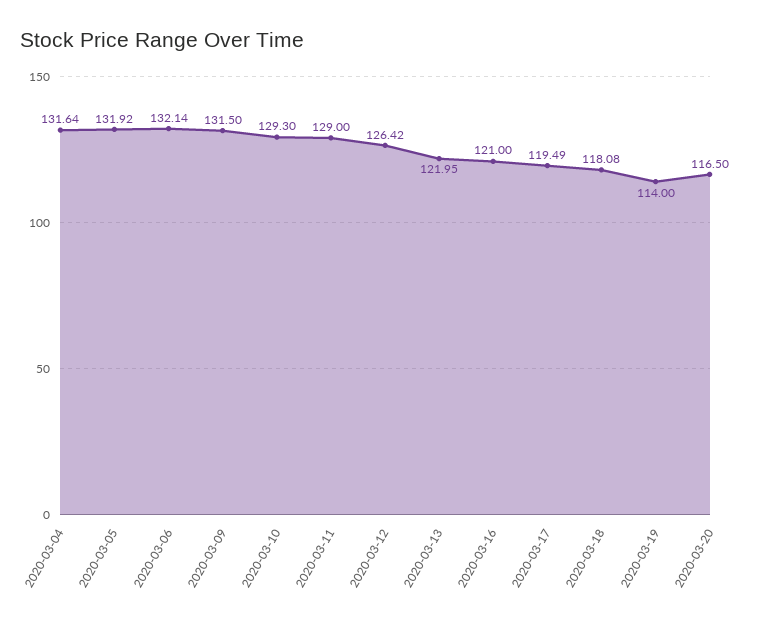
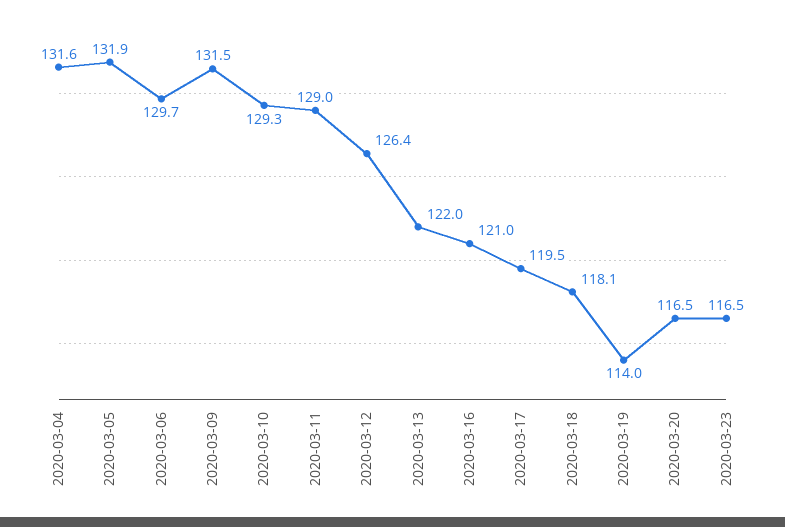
2020-03-06: 132.14 -> 129.7
2020-03-23: none -> 116.5

